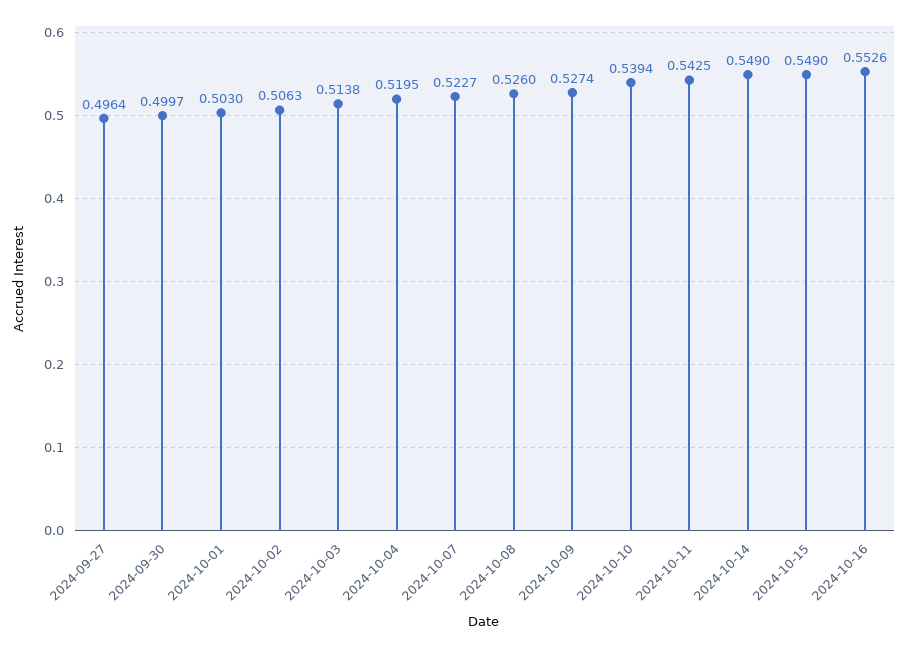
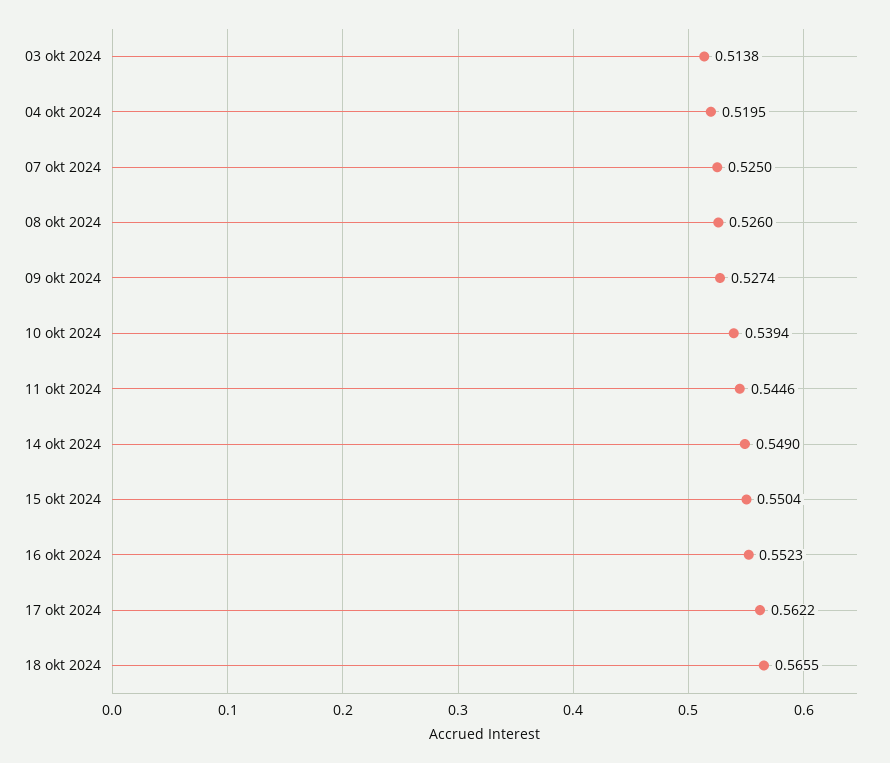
2024-09-27: 0.4964 -> none
2024-09-30: 0.4997 -> none
2024-10-01: 0.503 -> none
2024-10-02: 0.5063 -> none
2024-10-07: 0.5227 -> 0.525
2024-10-11: 0.5425 -> 0.5446
2024-10-15: 0.549 -> 0.5504
2024-10-16: 0.5526 -> 0.5523
17 okt 2024: none -> 0.5622
18 okt 2024: none -> 0.5655

